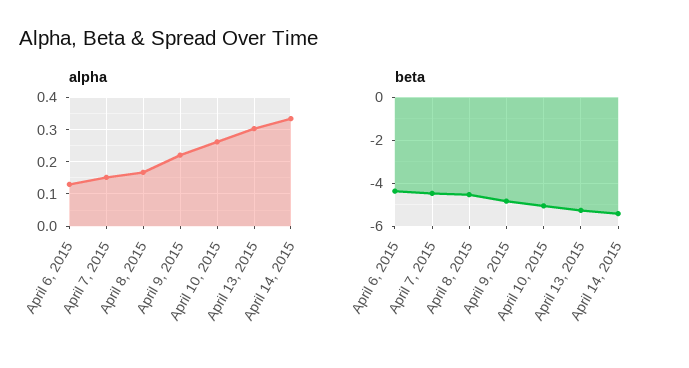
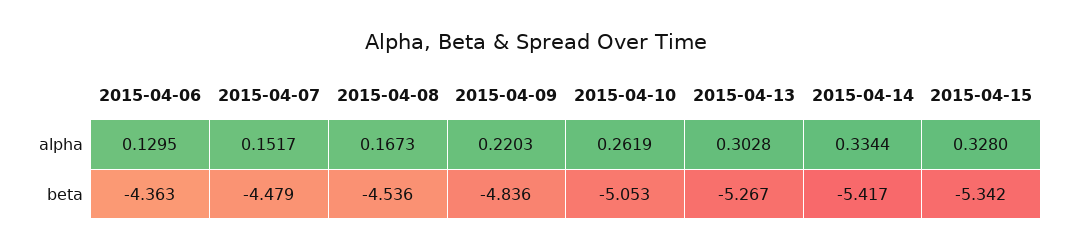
alpha, 2015-04-15: none -> 0.328
beta, 2015-04-15: none -> -5.342

